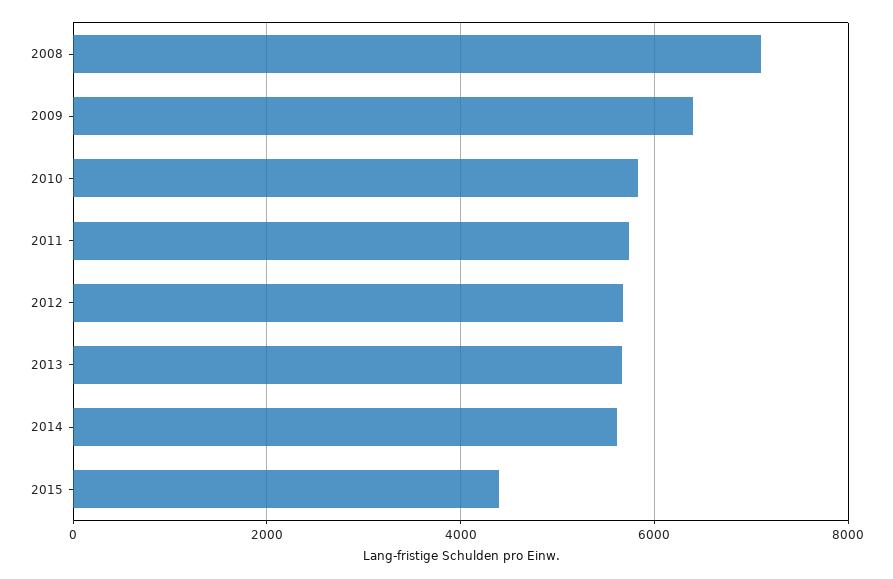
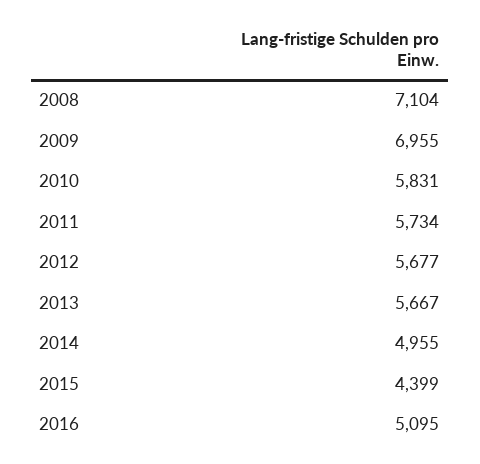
2009: 6400 -> 6955
2014: 5600 -> 4955
2016: none -> 5095

